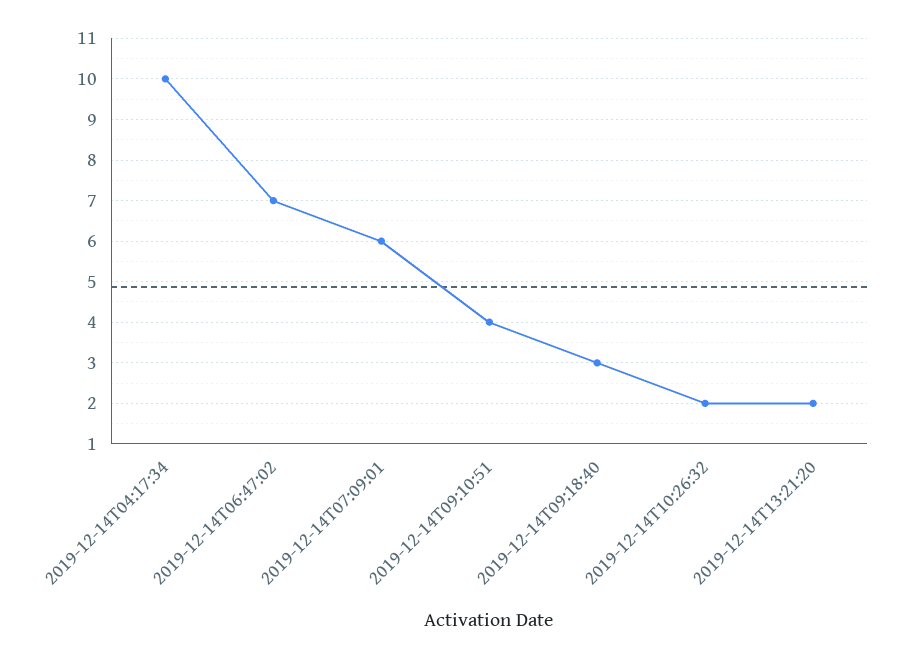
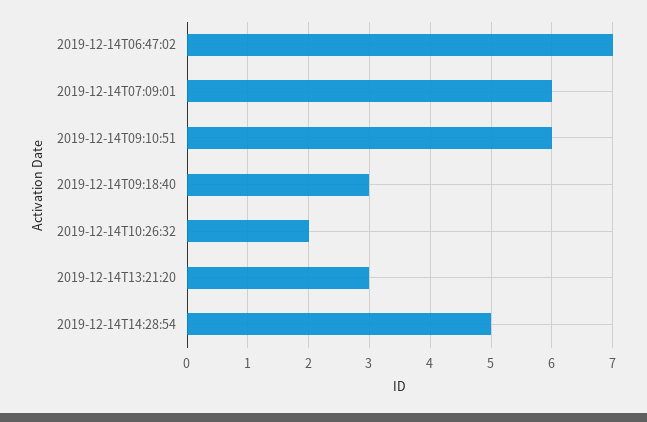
2019-12-14T04:17:34: 10 -> none
2019-12-14T09:10:51: 4 -> 6
2019-12-14T13:21:20: 2 -> 3
2019-12-14T14:28:54: none -> 5

